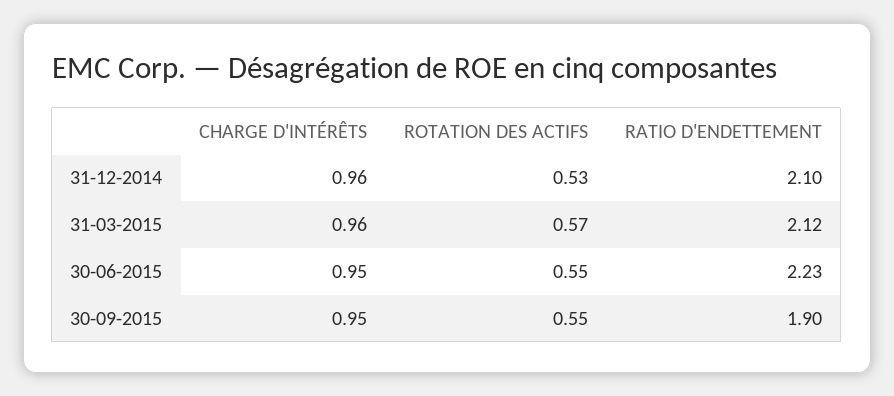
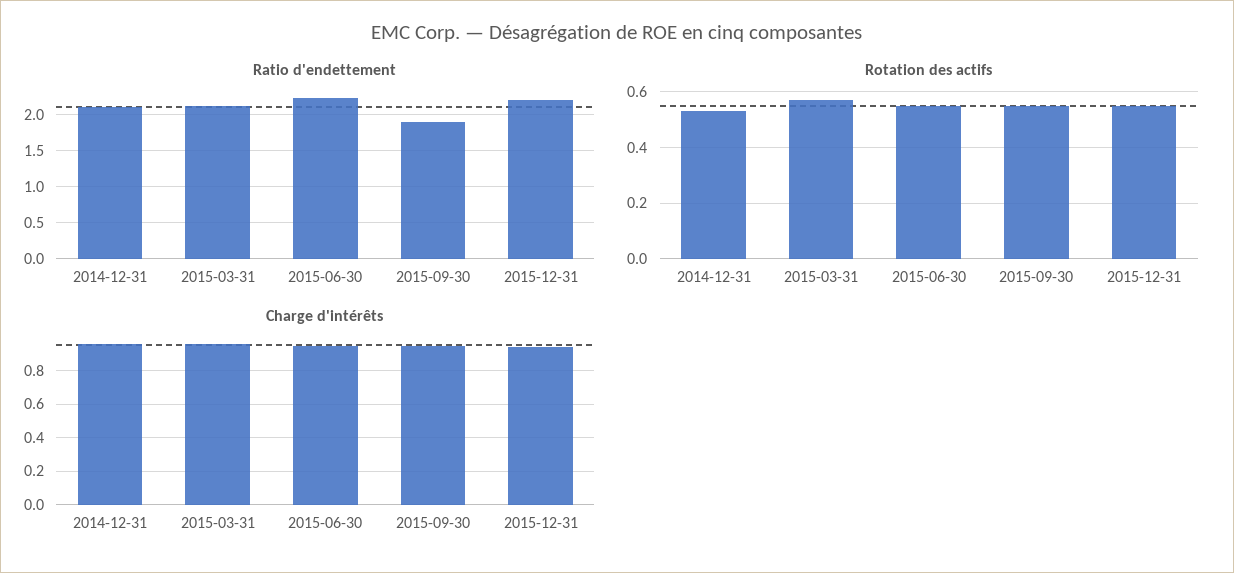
RATIO D'ENDETTEMENT, 2015-12-31: none -> 2.2
ROTATION DES ACTIFS, 2015-12-31: none -> 0.55
CHARGE D'INTÉRÊTS, 2015-12-31: none -> 0.95

